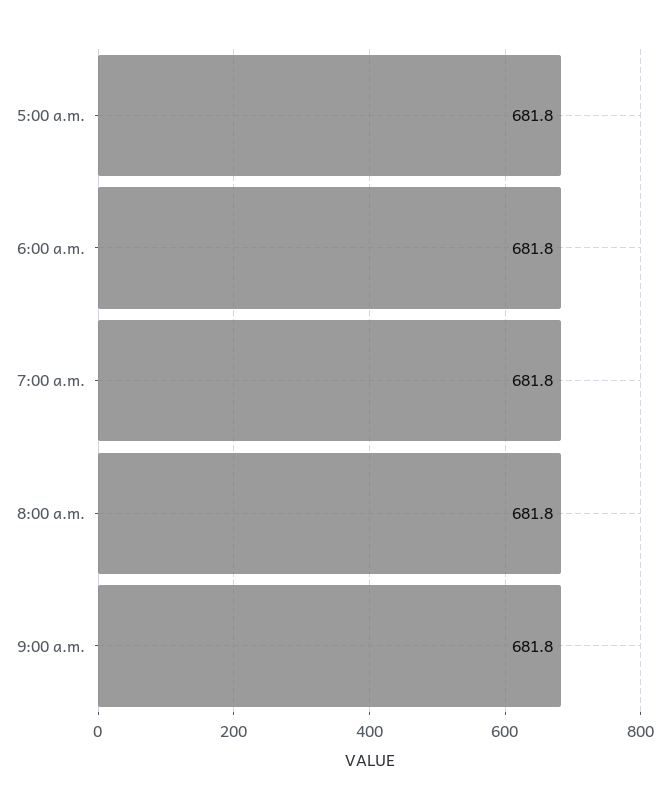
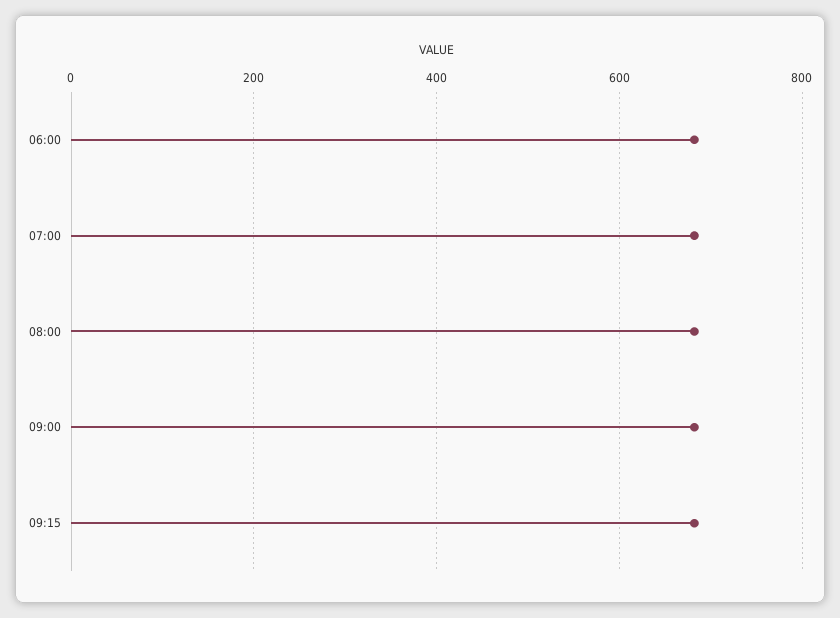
5:00 a.m.: 681.8 -> none
09:15: none -> 680

